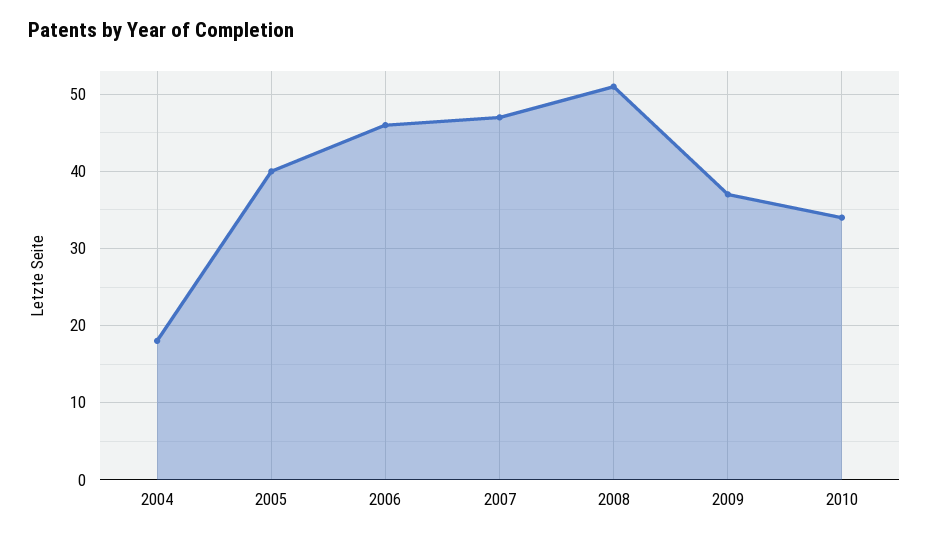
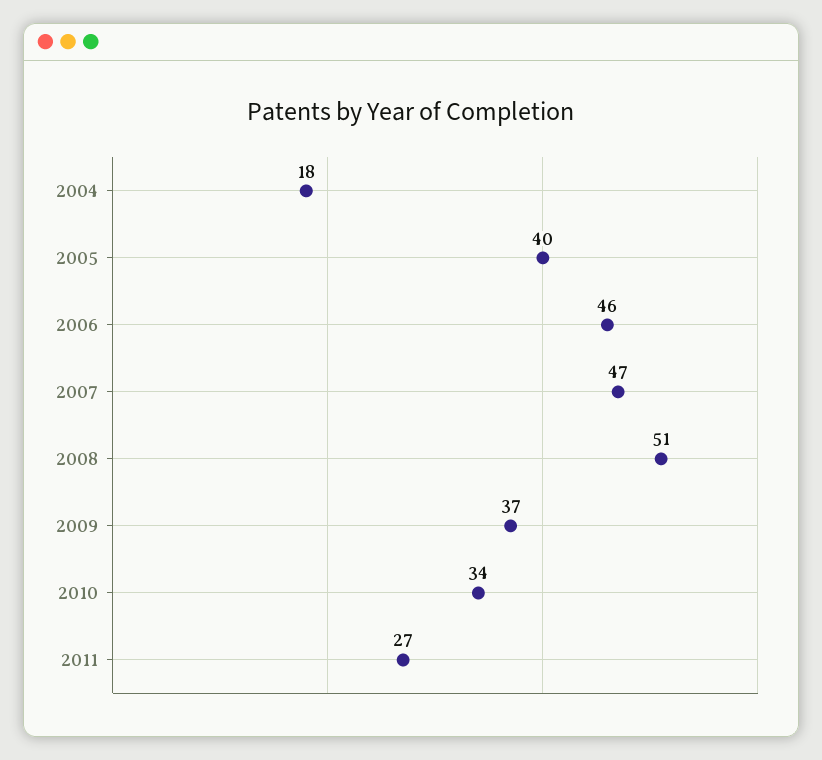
2011: none -> 27

